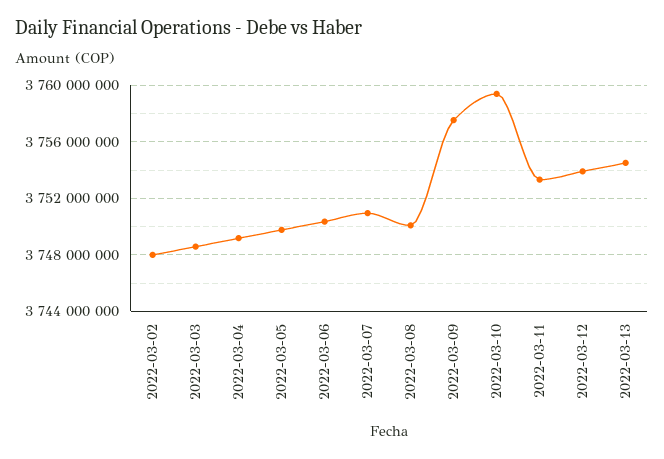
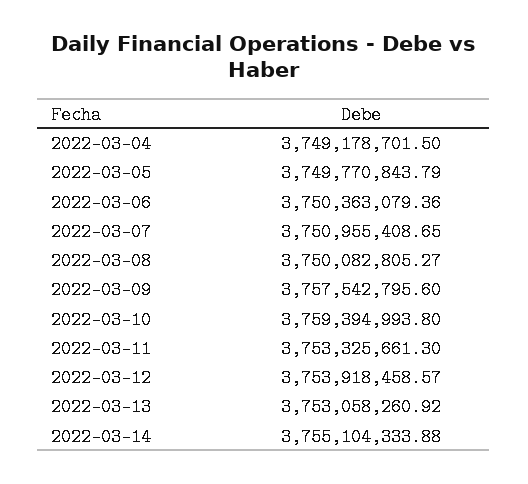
2022-03-02: 3748000000 -> none
2022-03-03: 3748500000 -> none
2022-03-13: 3754500000 -> 3753058260.92
2022-03-14: none -> 3755104333.88

